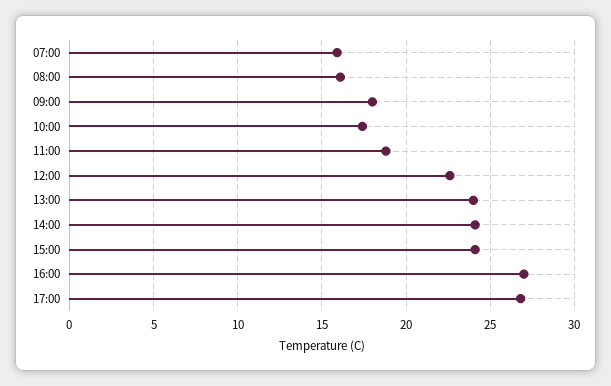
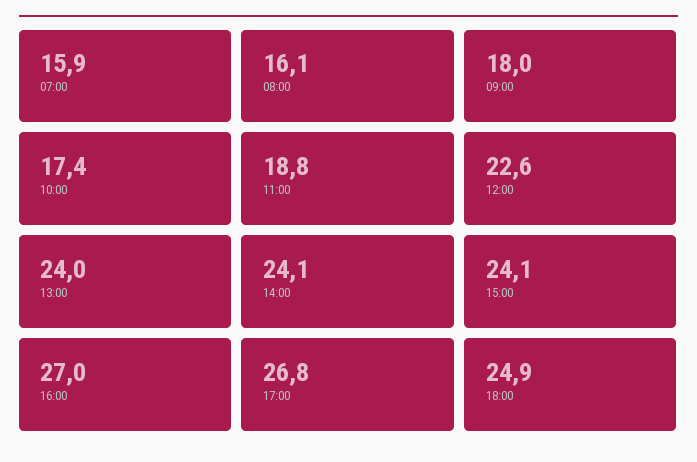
18:00: none -> 24.9

